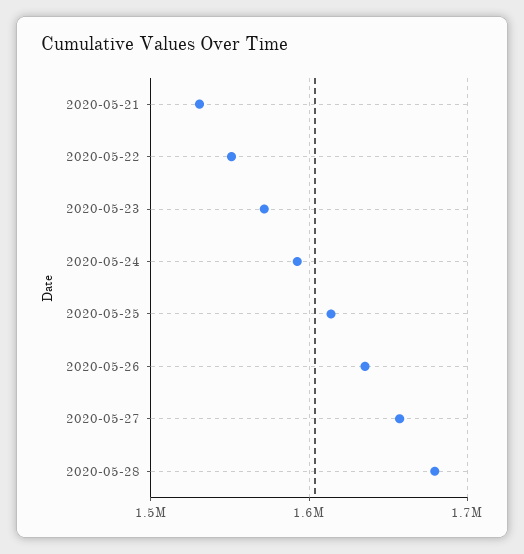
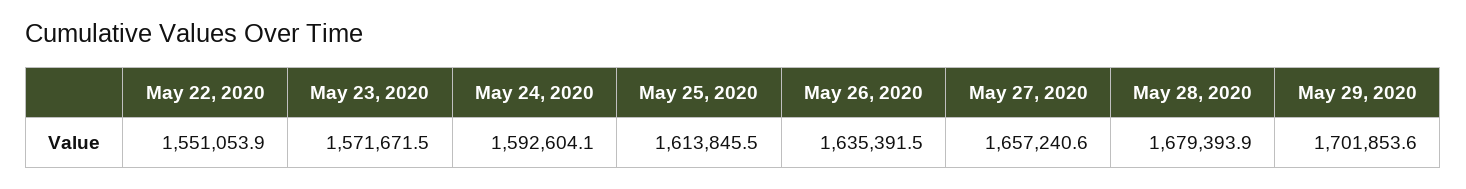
2020-05-21: 1530000 -> none
May 29, 2020: none -> 1701853.6

